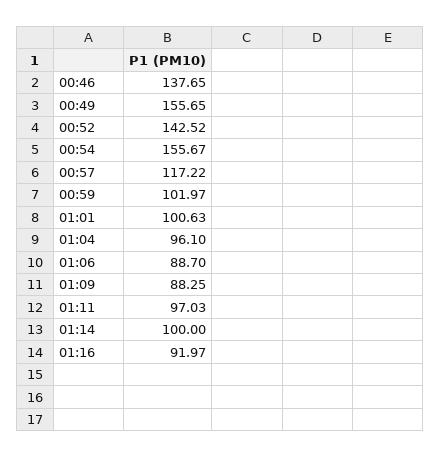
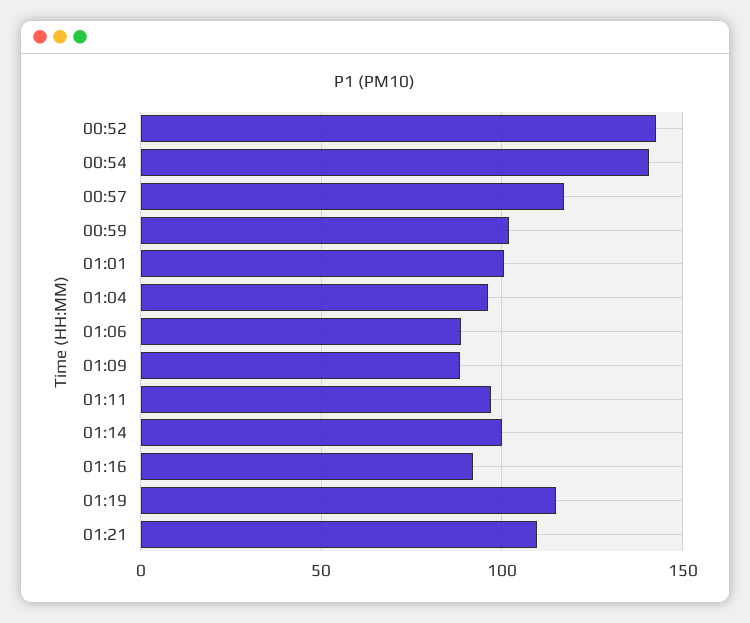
00:46: 137.65 -> none
00:49: 155.65 -> none
00:54: 155.67 -> 140
01:19: none -> 115
01:21: none -> 110

